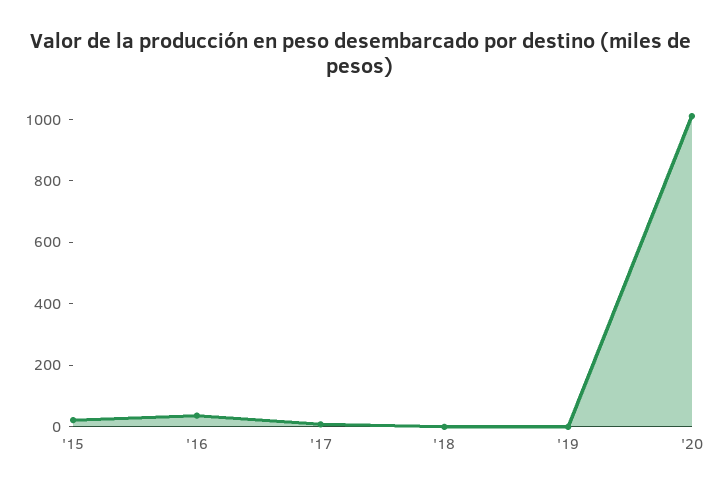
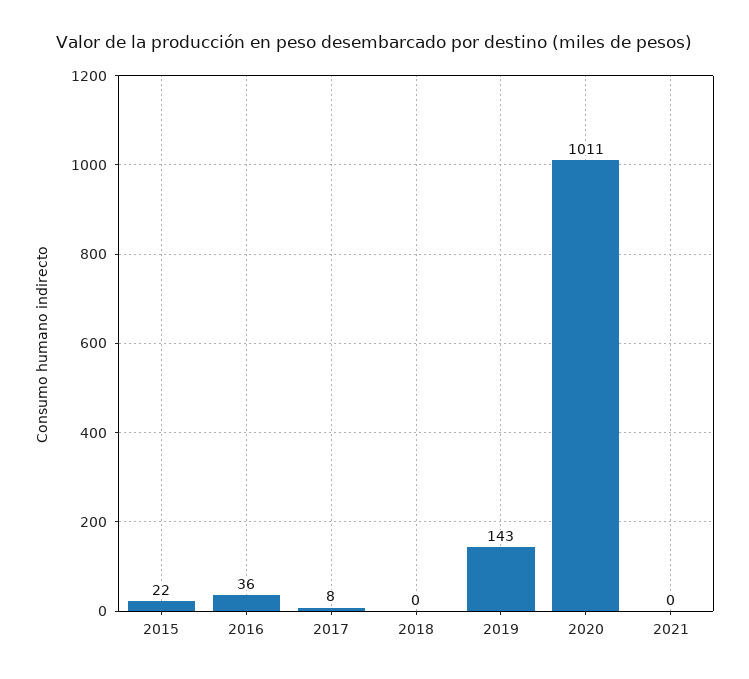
'19: 0 -> 143
2021: none -> 0

